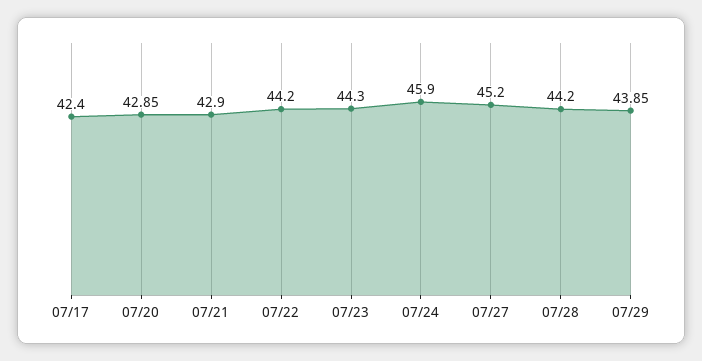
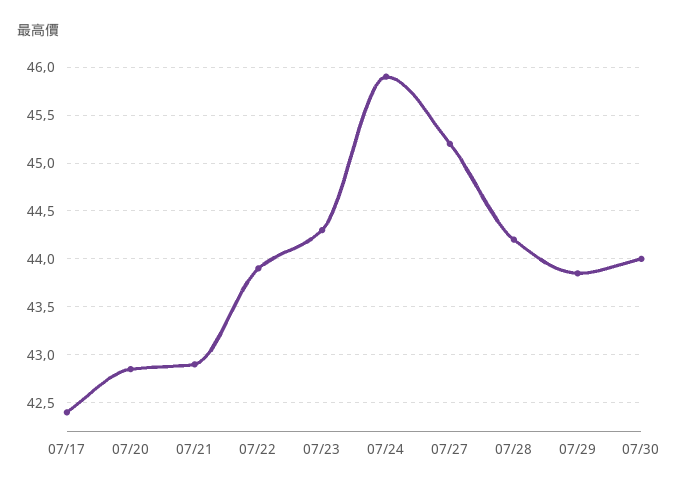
07/22: 44.2 -> 43.9
07/30: none -> 44

